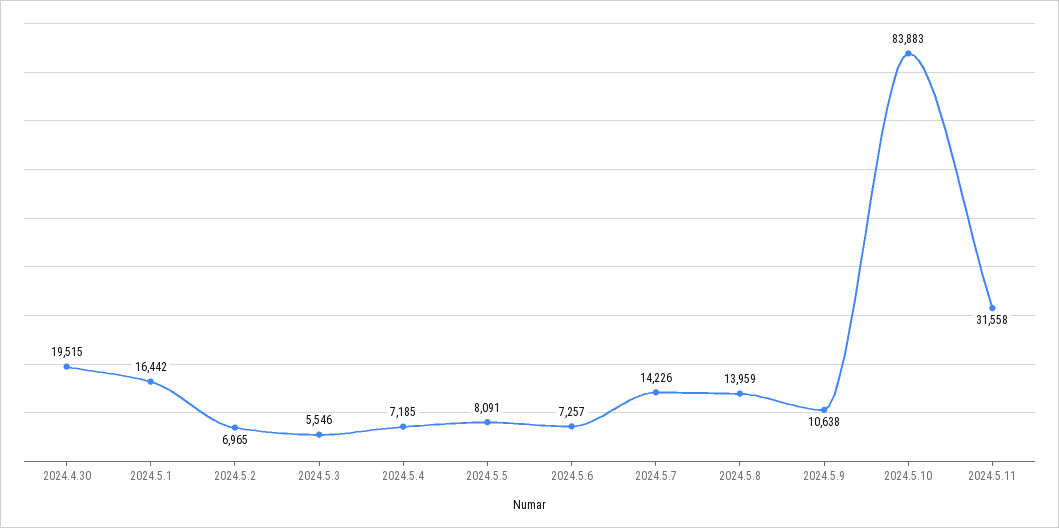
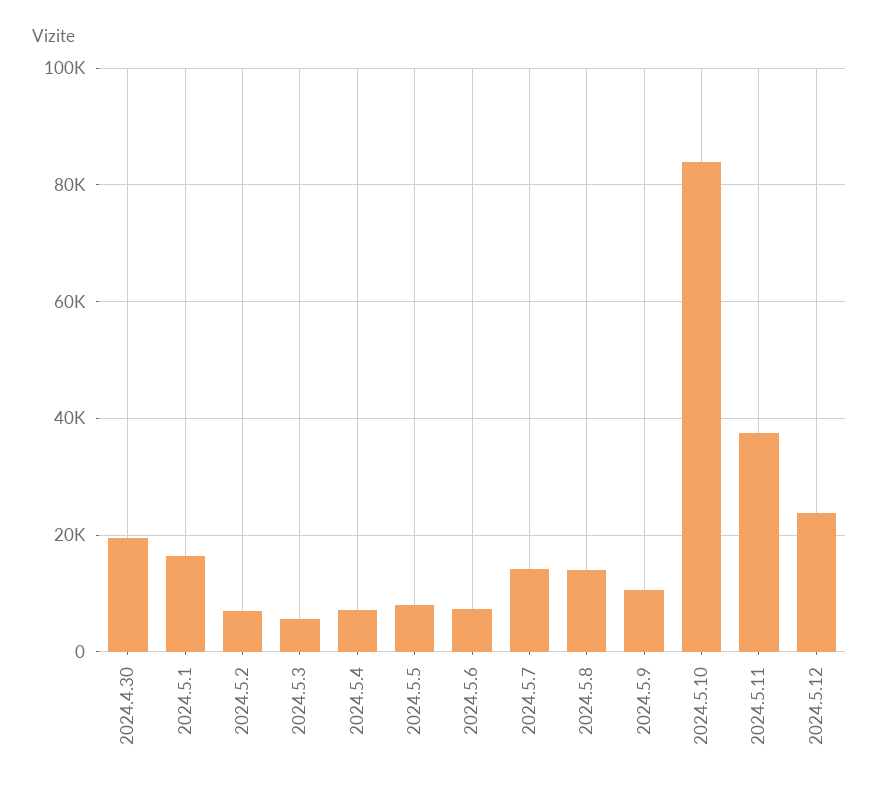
2024.5.11: 31558 -> 38000
2024.5.12: none -> 24000

